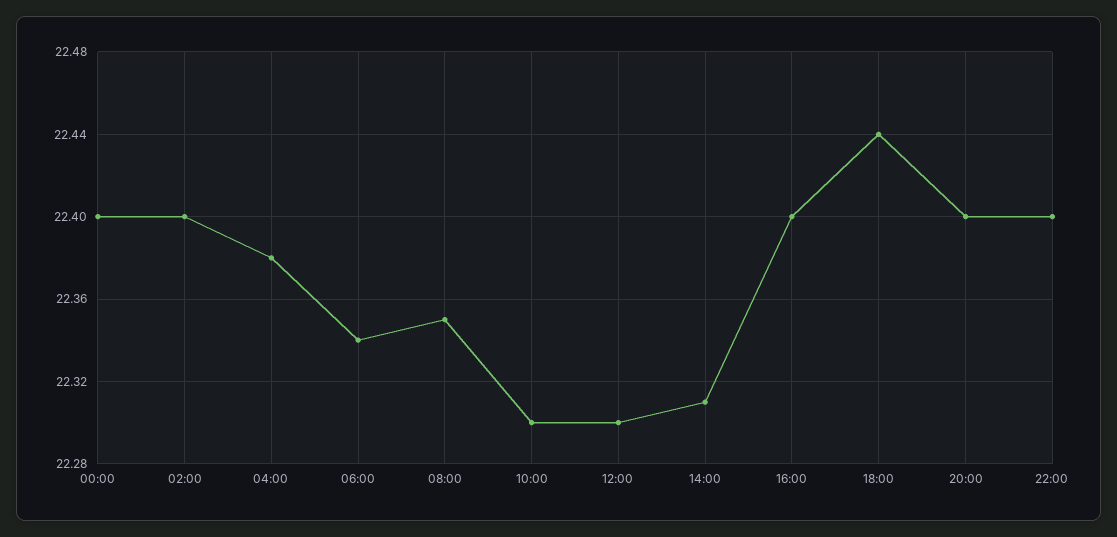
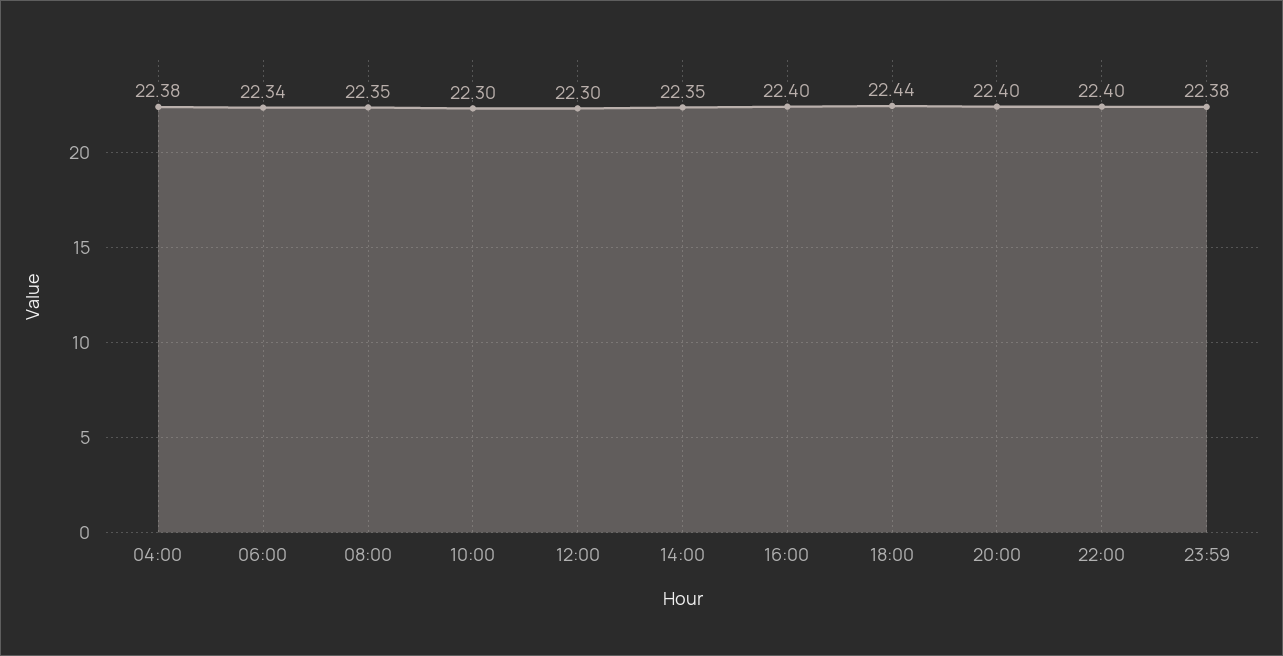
00:00: 22.4 -> none
02:00: 22.4 -> none
14:00: 22.31 -> 22.35
23:59: none -> 22.38

